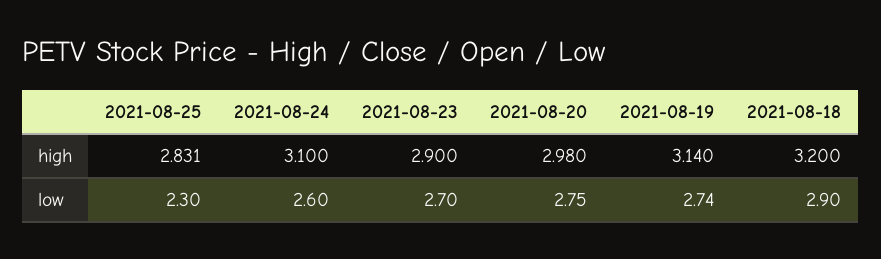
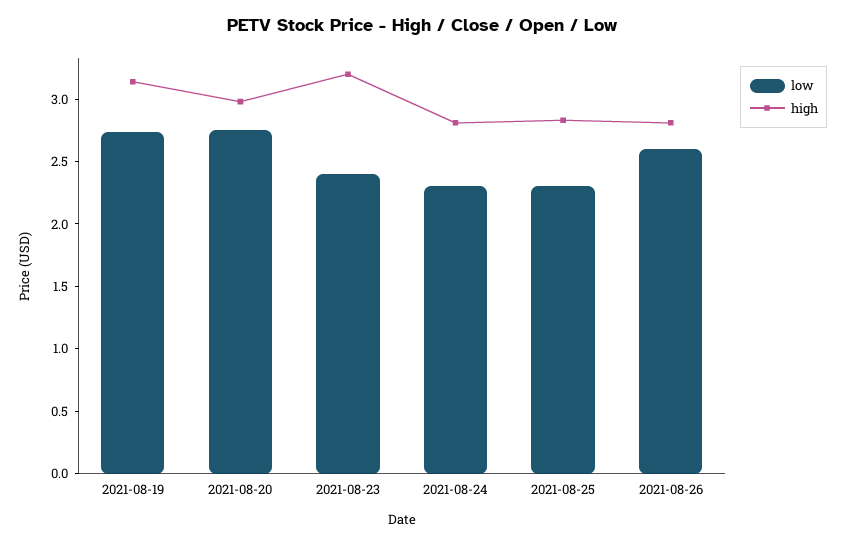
high, 2021-08-24: 3.1 -> 2.8
high, 2021-08-23: 2.9 -> 3.2
high, 2021-08-18: 3.2 -> none
low, 2021-08-24: 2.6 -> 2.3
low, 2021-08-23: 2.7 -> 2.4
low, 2021-08-18: 2.9 -> none
low, 2021-08-26: none -> 2.6
high, 2021-08-26: none -> 2.8

